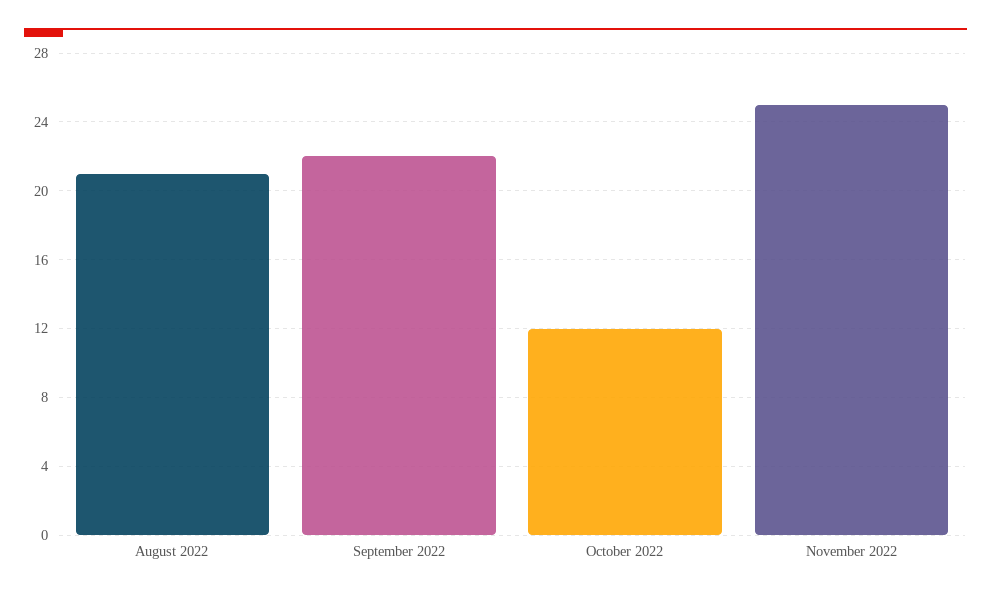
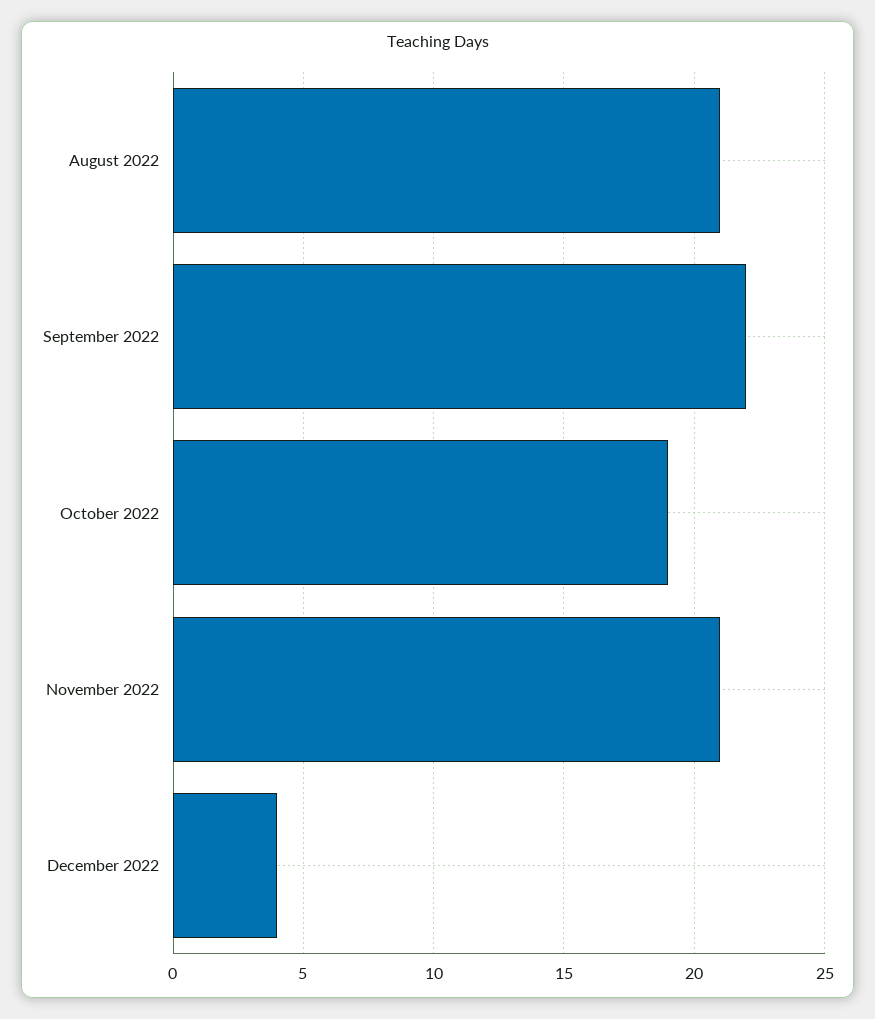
October 2022: 12 -> 19
November 2022: 25 -> 21
December 2022: none -> 4

